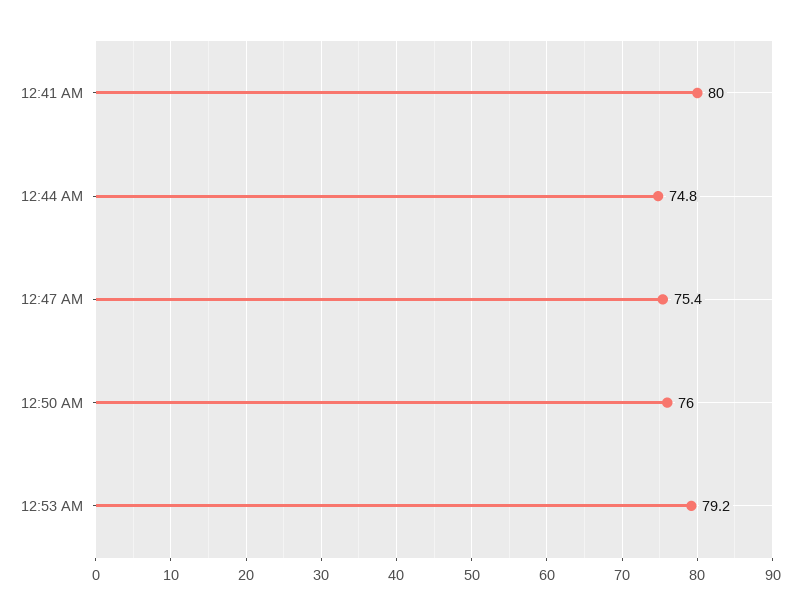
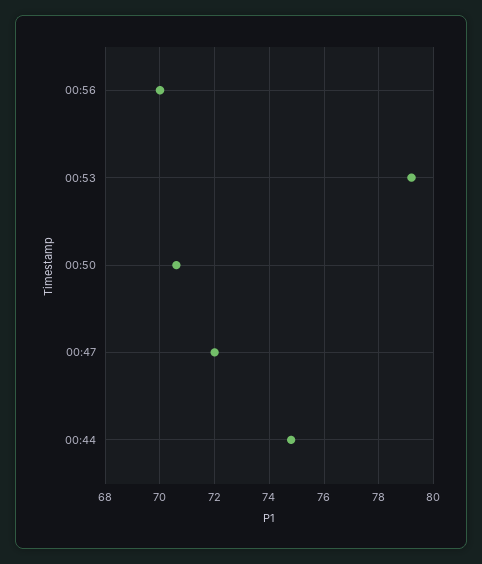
12:41 AM: 80 -> none
12:47 AM: 75.4 -> 72
12:50 AM: 76 -> 70.5
00:56: none -> 70

